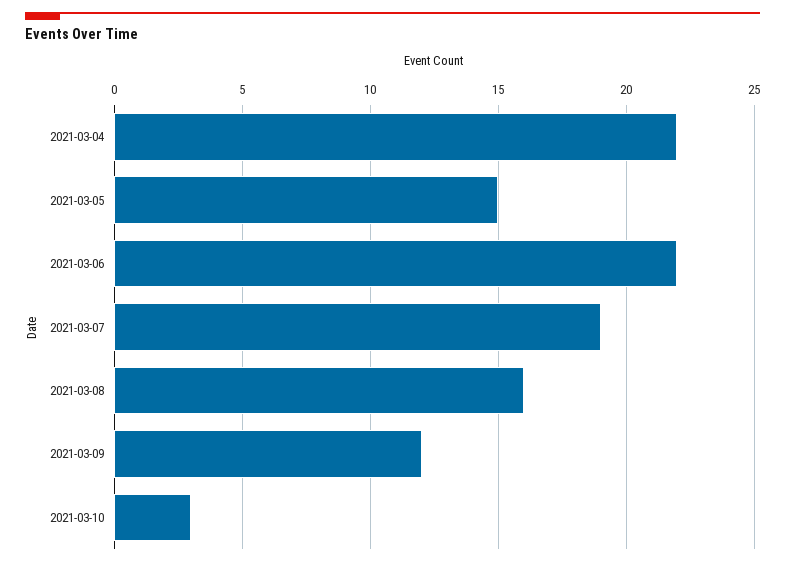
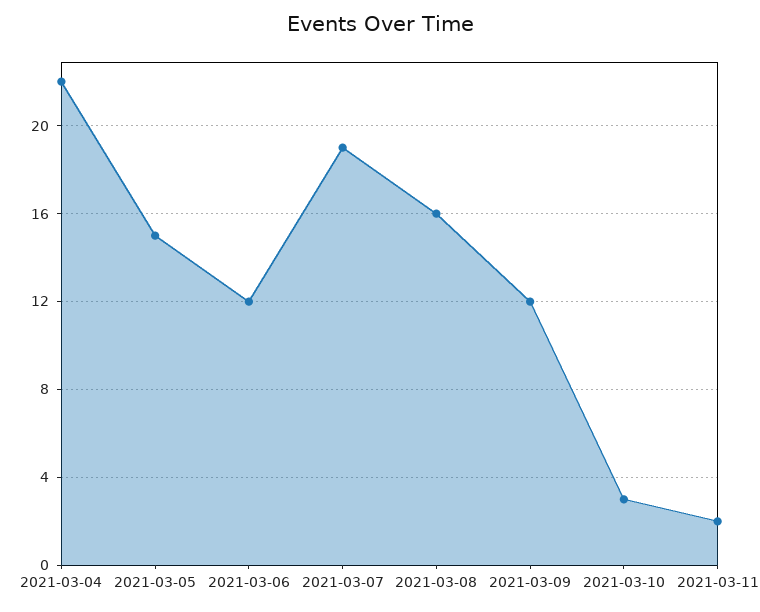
2021-03-06: 22 -> 12
2021-03-11: none -> 2

